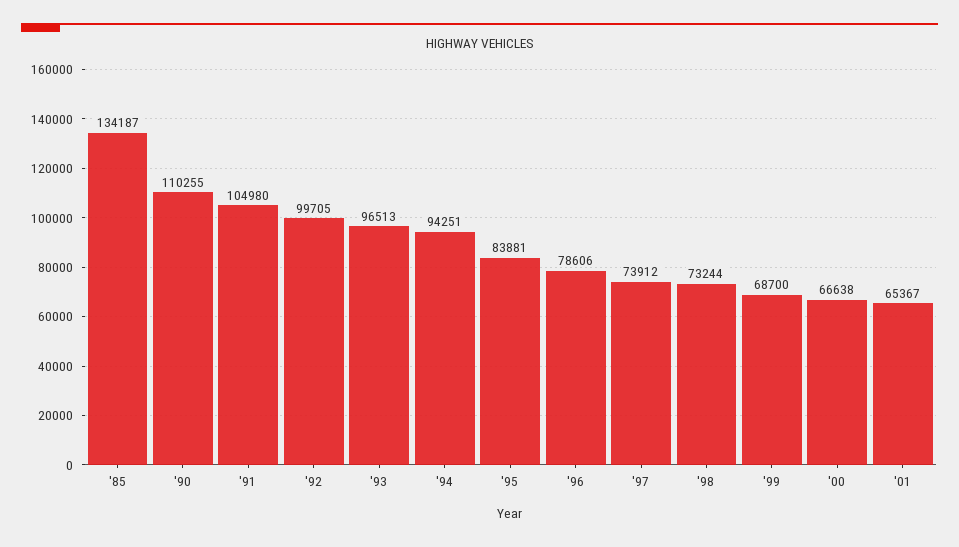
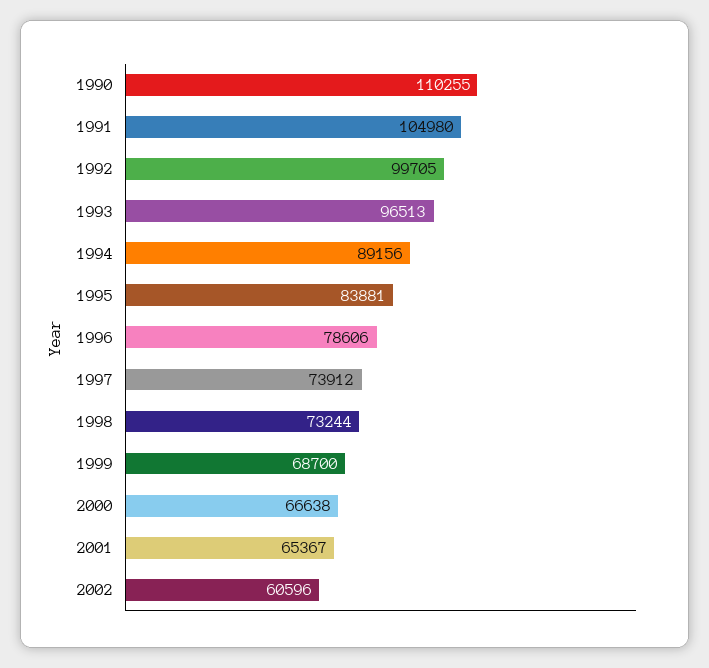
'85: 134187 -> none
'94: 94251 -> 89156
2002: none -> 60596

